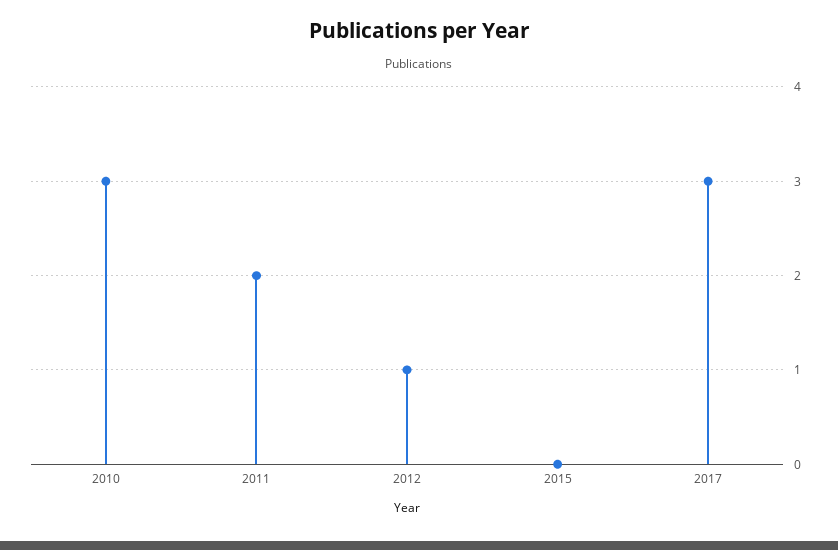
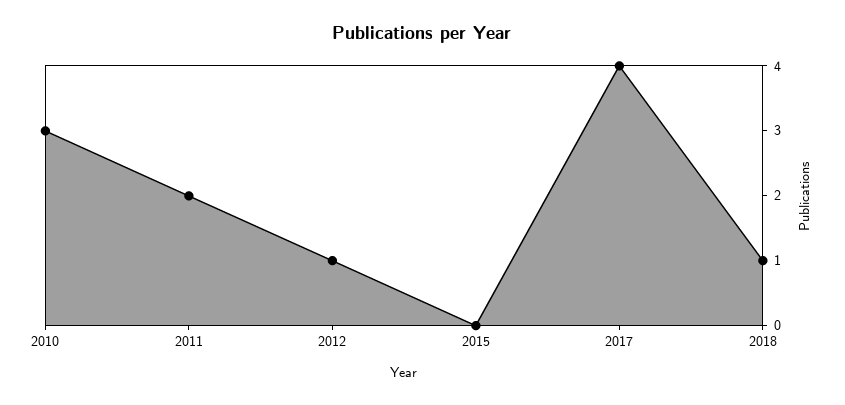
2017: 3 -> 4
2018: none -> 1

